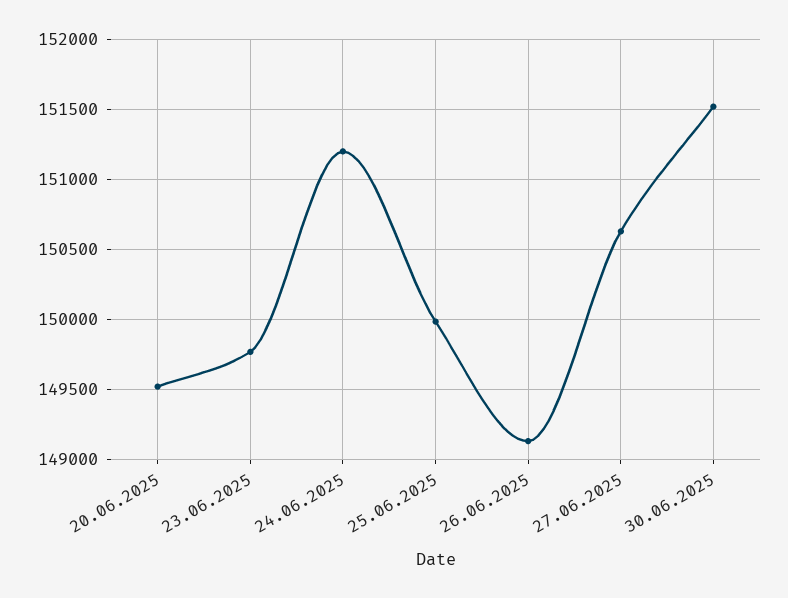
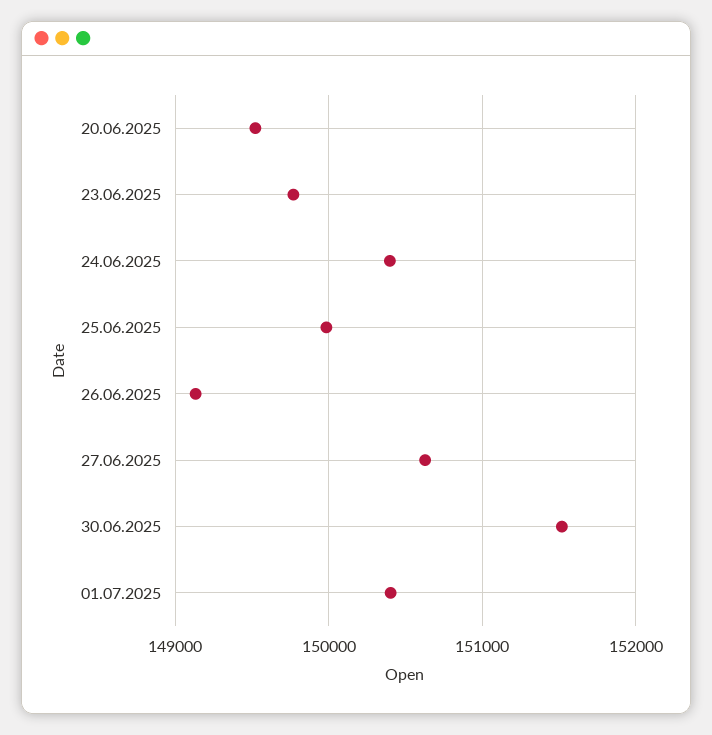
24.06.2025: 151200 -> 150400
01.07.2025: none -> 150400

